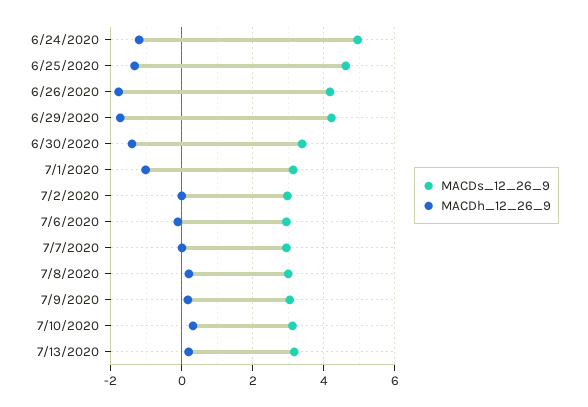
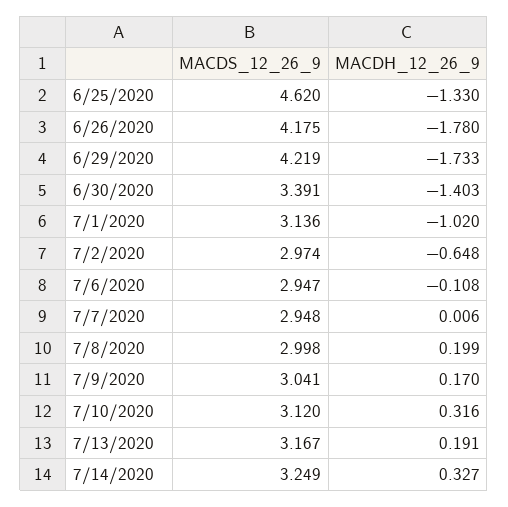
MACDs_12_26_9, 6/24/2020: 5 -> none
MACDh_12_26_9, 6/24/2020: -1.2 -> none
MACDh_12_26_9, 7/2/2020: 0 -> -0.648
MACDs_12_26_9, 7/14/2020: none -> 3.249
MACDh_12_26_9, 7/14/2020: none -> 0.327

